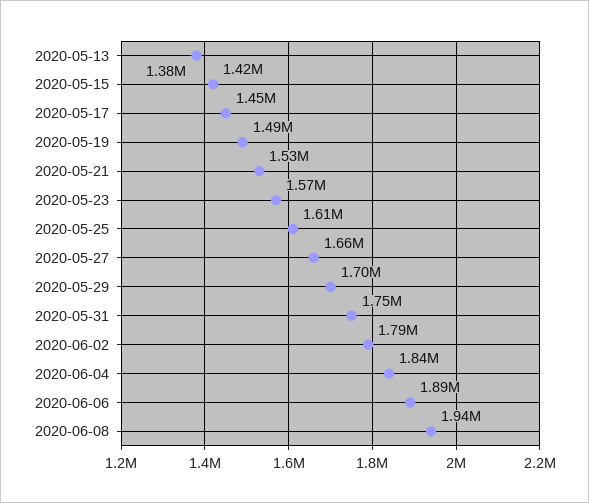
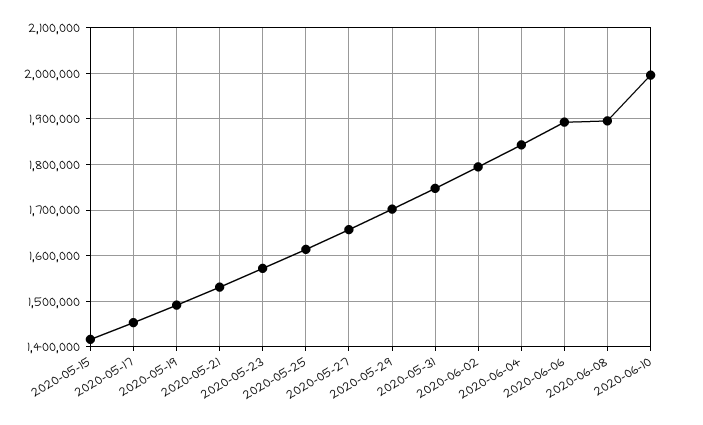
2020-05-13: 1380000 -> none
2020-06-08: 1940000 -> 1900000
2020-06-10: none -> 2000000

